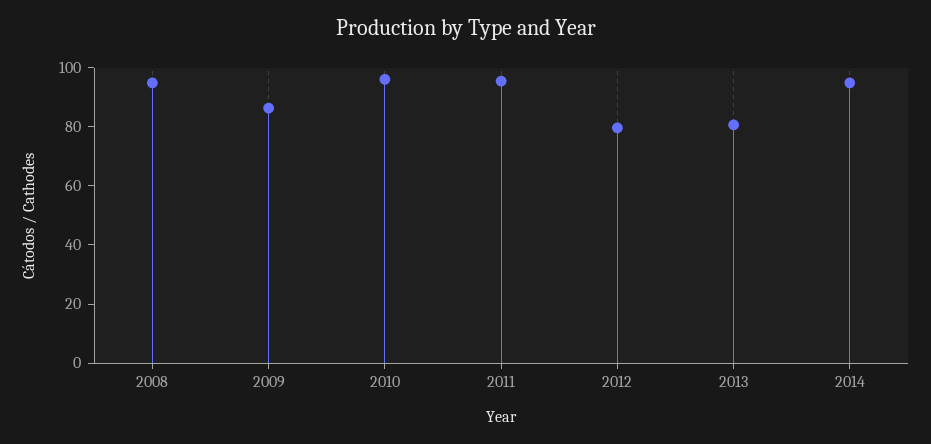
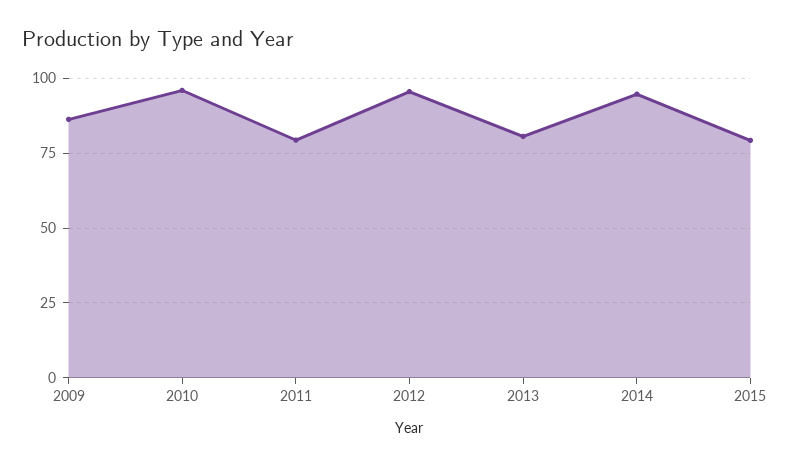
2008: 95 -> none
2011: 95 -> 80
2012: 80 -> 95
2015: none -> 80

